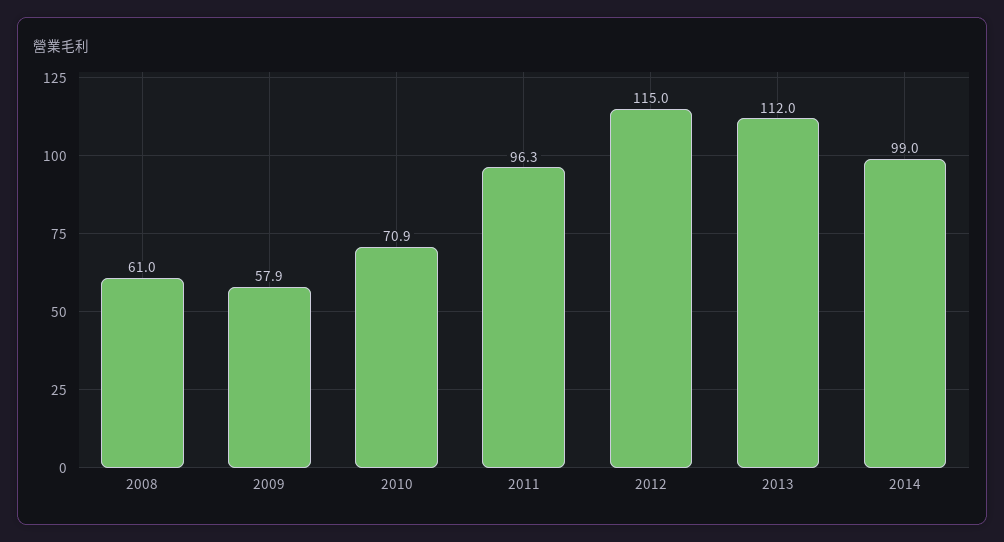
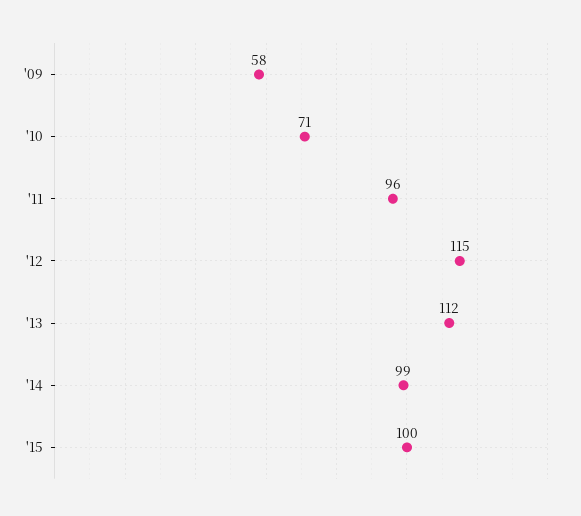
2008: 61 -> none
'15: none -> 100

